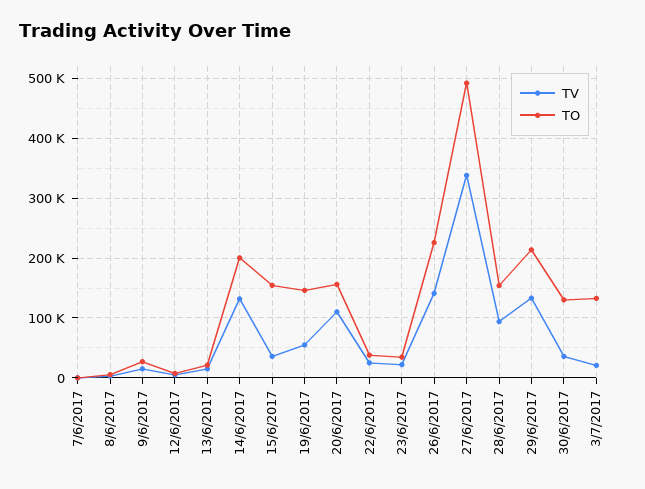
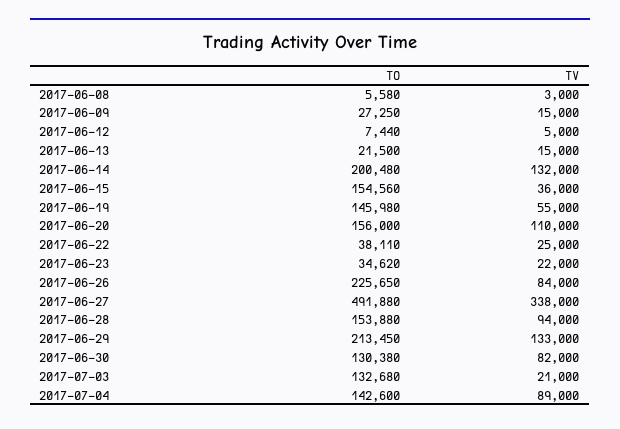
TV, 7/6/2017: 0 -> none
TO, 7/6/2017: 0 -> none
TV, 26/6/2017: 140000 -> 84000
TV, 30/6/2017: 40000 -> 82000
TO, 2017-07-04: none -> 142600
TV, 2017-07-04: none -> 89000

